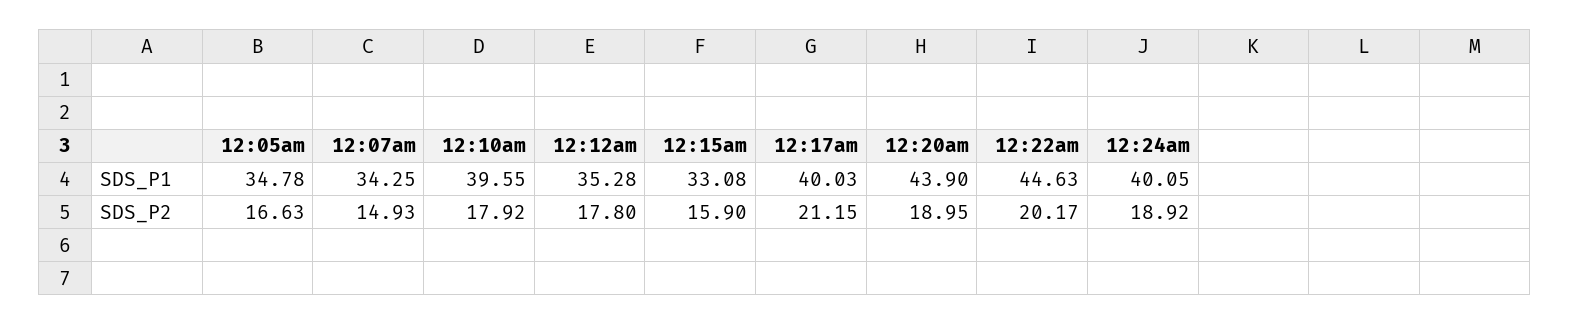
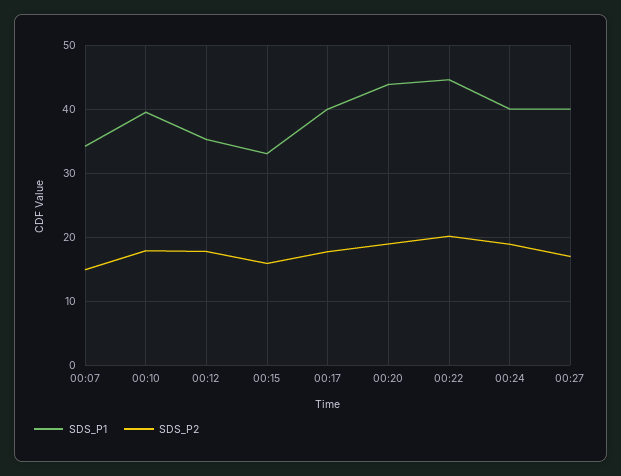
SDS_P1, 12:05am: 34.78 -> none
SDS_P2, 12:05am: 16.63 -> none
SDS_P2, 12:17am: 21.15 -> 18
SDS_P1, 00:27: none -> 40
SDS_P2, 00:27: none -> 17

